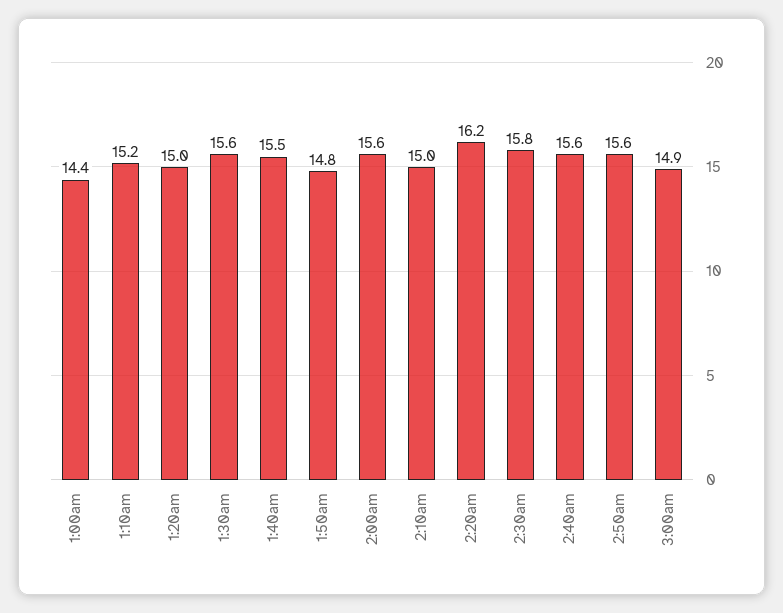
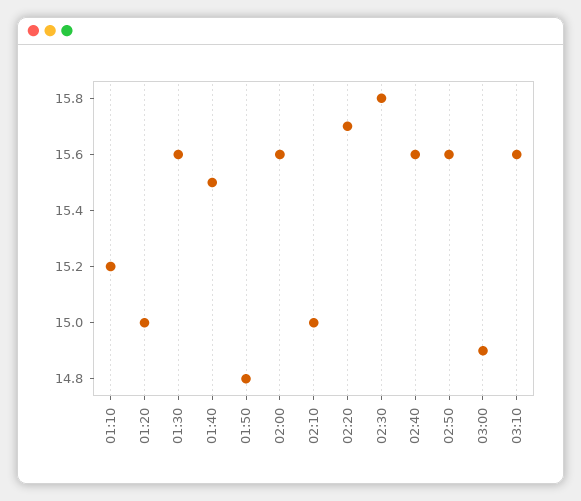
1:00am: 14.4 -> none
2:20am: 16.2 -> 15.7
03:10: none -> 15.6

